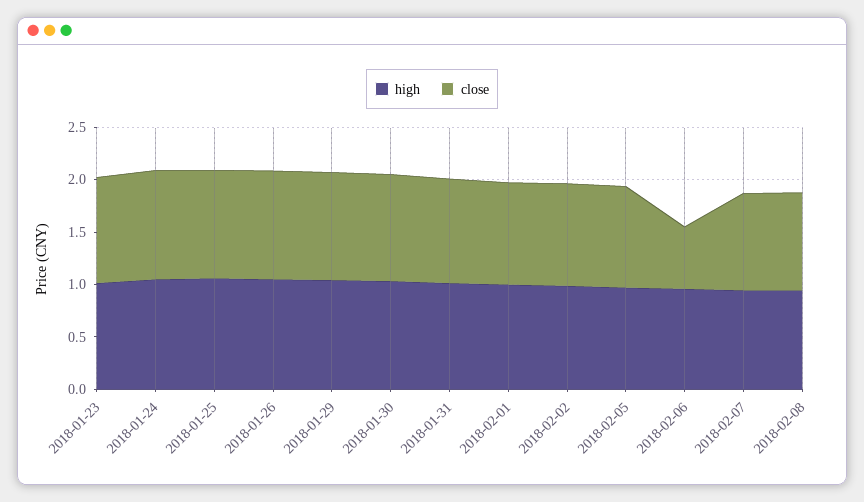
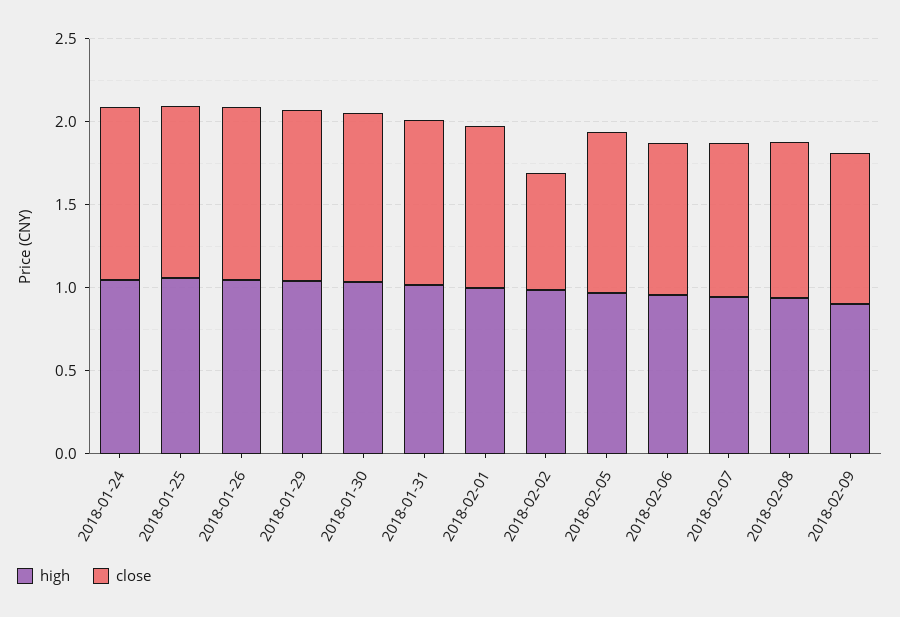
high, 2018-01-23: 1 -> none
close, 2018-01-23: 1 -> none
close, 2018-02-02: 1 -> 0.7
close, 2018-02-06: 0.6 -> 0.9
high, 2018-02-09: none -> 0.9
close, 2018-02-09: none -> 0.9

